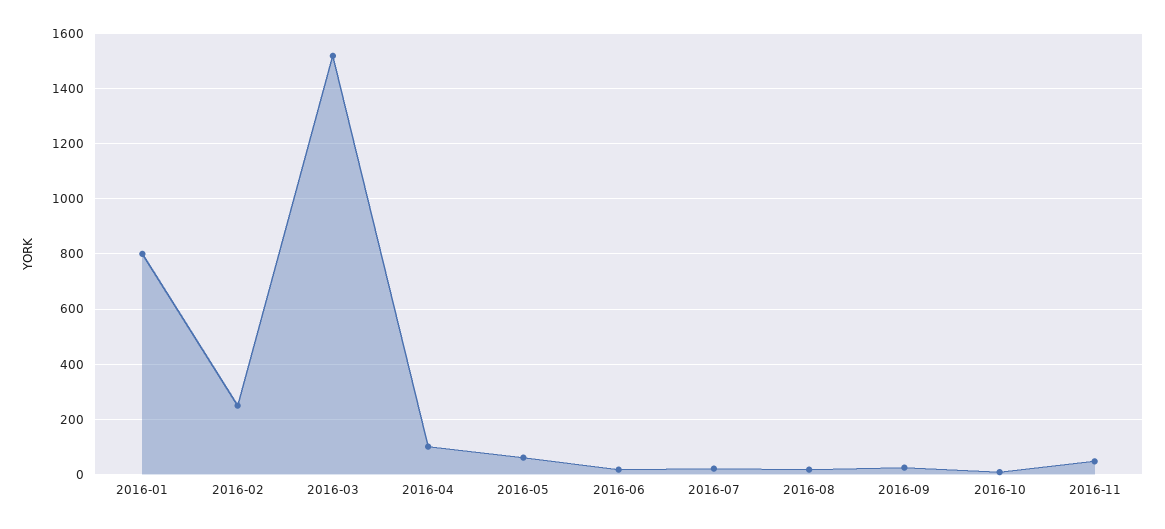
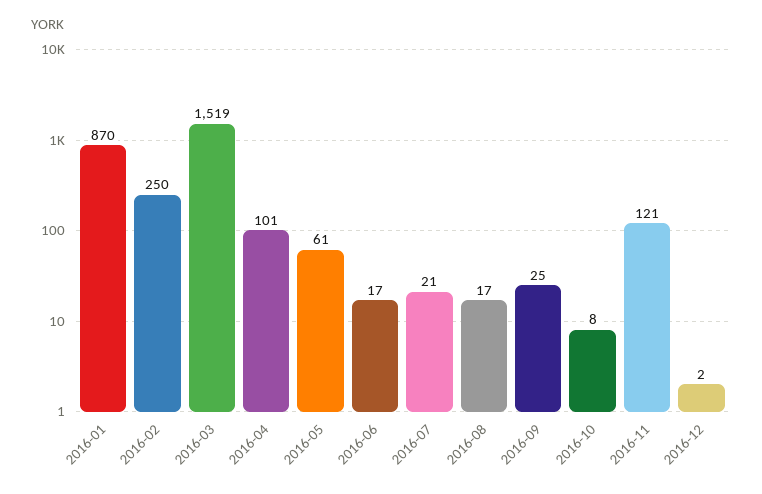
2016-01: 800 -> 870
2016-11: 50 -> 121
2016-12: none -> 2

